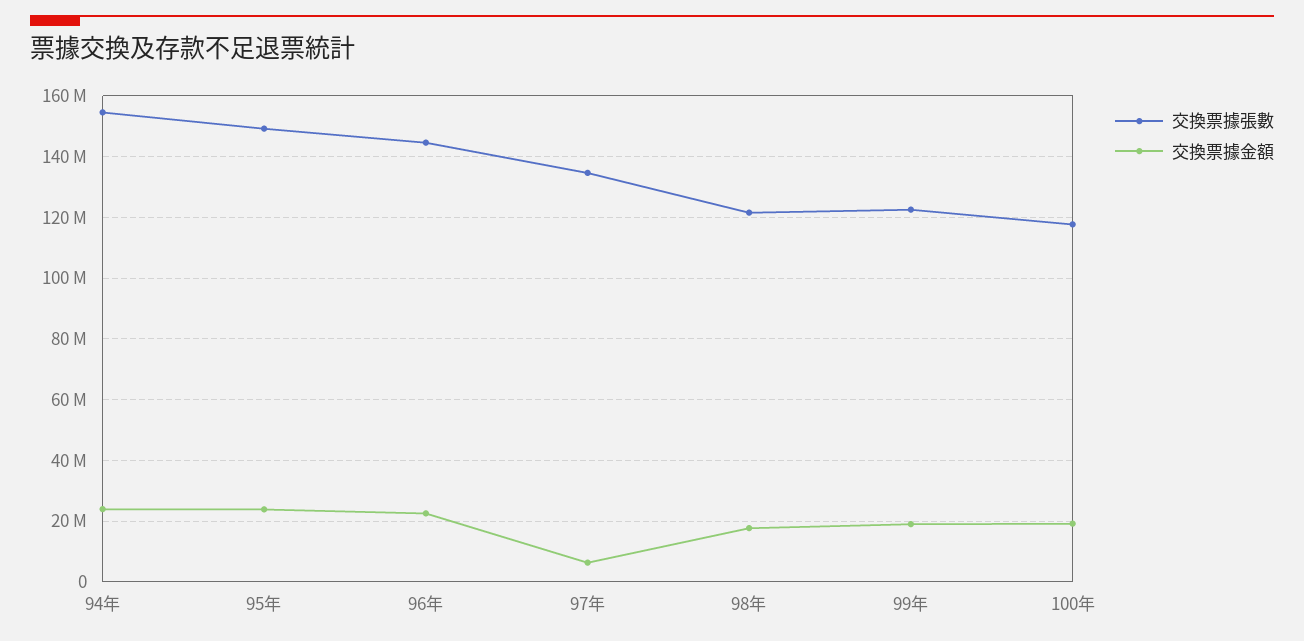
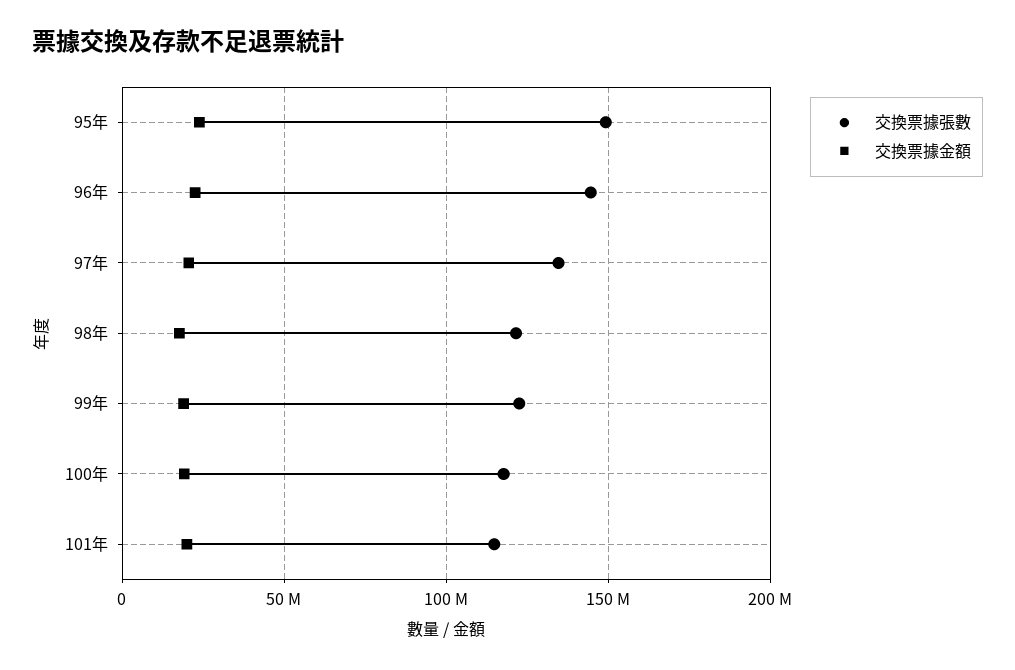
交換票據張數, 94年: 154000000 -> none
交換票據金額, 94年: 24000000 -> none
交換票據金額, 97年: 6000000 -> 20000000
交換票據張數, 101年: none -> 115000000
交換票據金額, 101年: none -> 20000000

